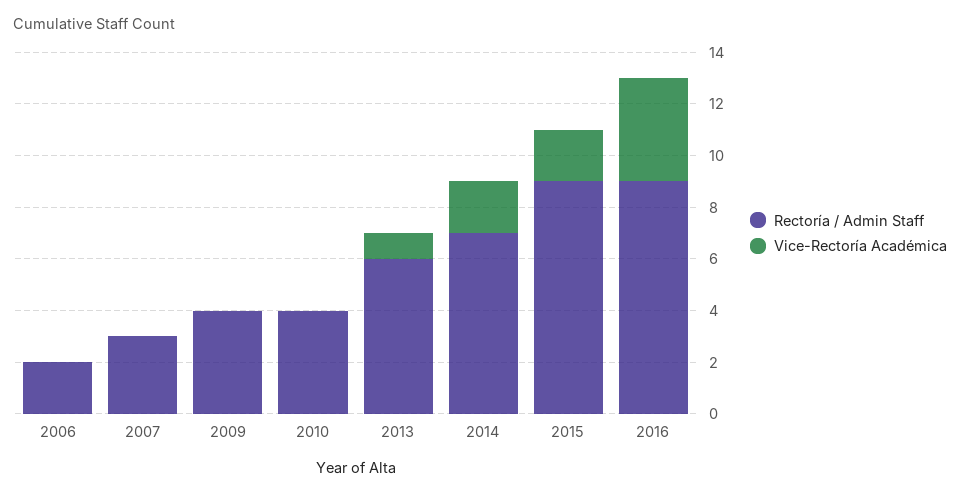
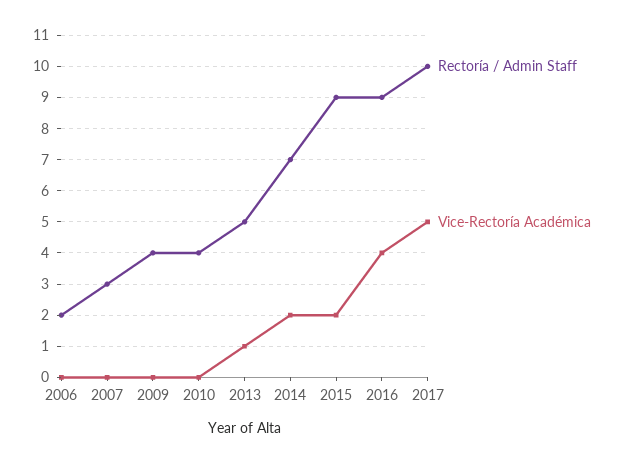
Rectoría / Admin Staff, 2013: 6 -> 5
Rectoría / Admin Staff, 2017: none -> 10
Vice-Rectoría Académica, 2017: none -> 5

